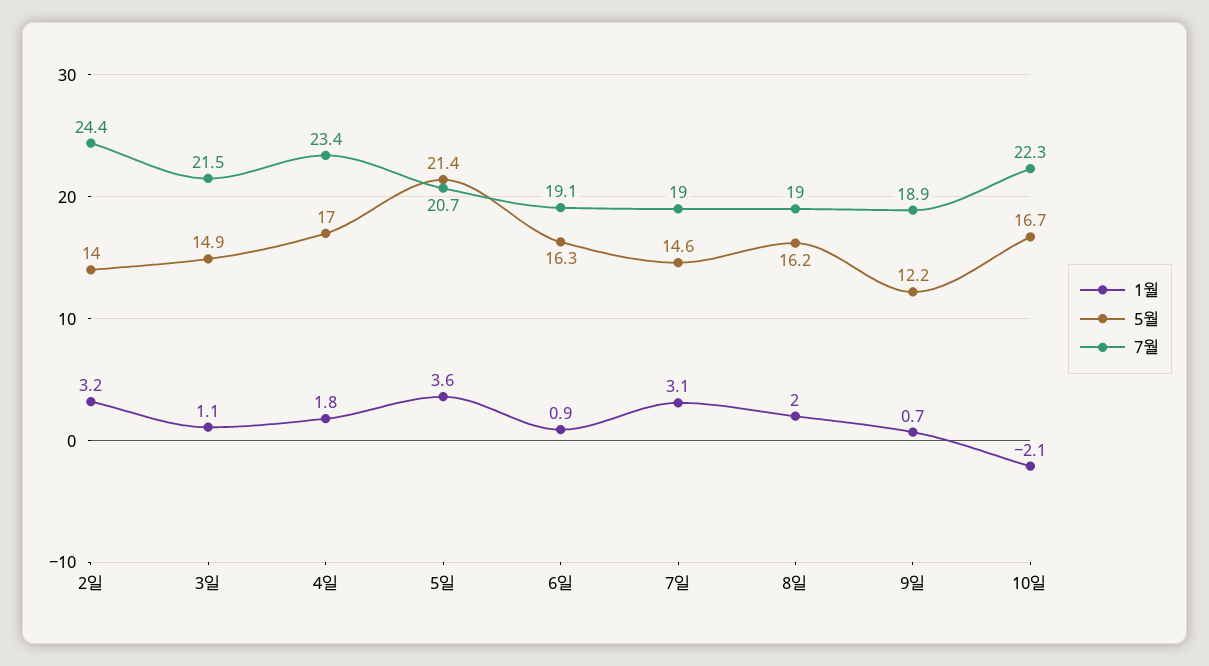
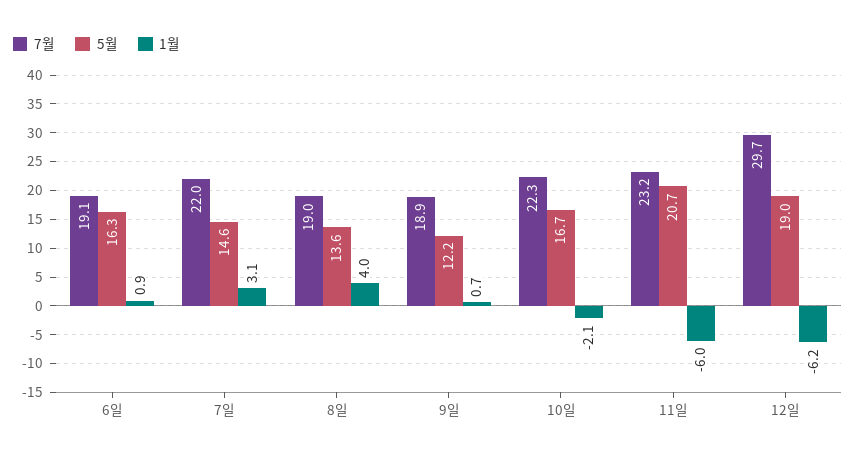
1월, 2일: 3.2 -> none
5월, 2일: 14 -> none
7월, 2일: 24.4 -> none
1월, 3일: 1.1 -> none
5월, 3일: 14.9 -> none
7월, 3일: 21.5 -> none
1월, 4일: 1.8 -> none
5월, 4일: 17 -> none
7월, 4일: 23.4 -> none
1월, 5일: 3.6 -> none
5월, 5일: 21.4 -> none
7월, 5일: 20.7 -> none
7월, 7일: 19 -> 22
1월, 8일: 2 -> 4
5월, 8일: 16.2 -> 13.6
7월, 11일: none -> 23.2
5월, 11일: none -> 20.7
1월, 11일: none -> -6
7월, 12일: none -> 29.7
5월, 12일: none -> 19
1월, 12일: none -> -6.2

